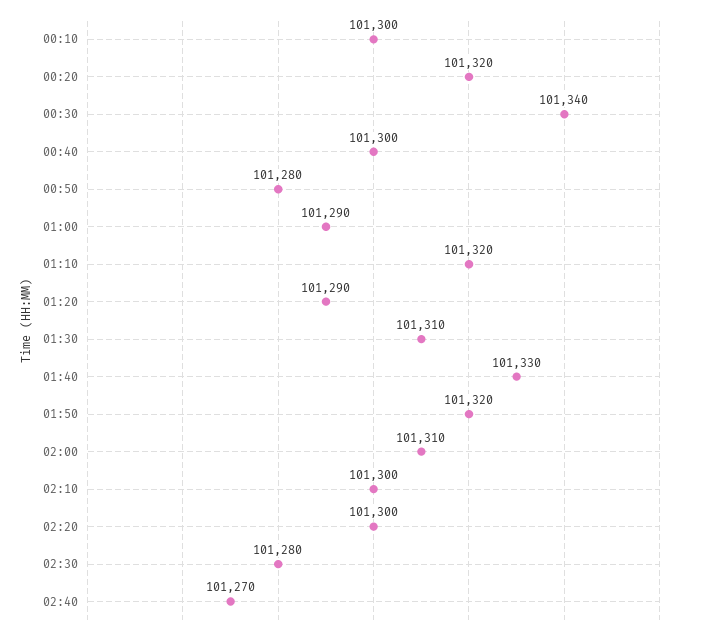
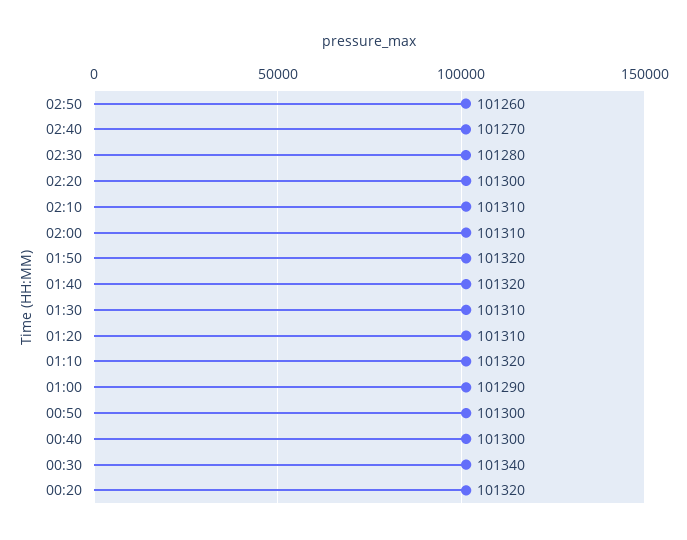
00:10: 101300 -> none
00:50: 101280 -> 101300
01:20: 101290 -> 101310
01:40: 101330 -> 101320
02:10: 101300 -> 101310
02:50: none -> 101260

